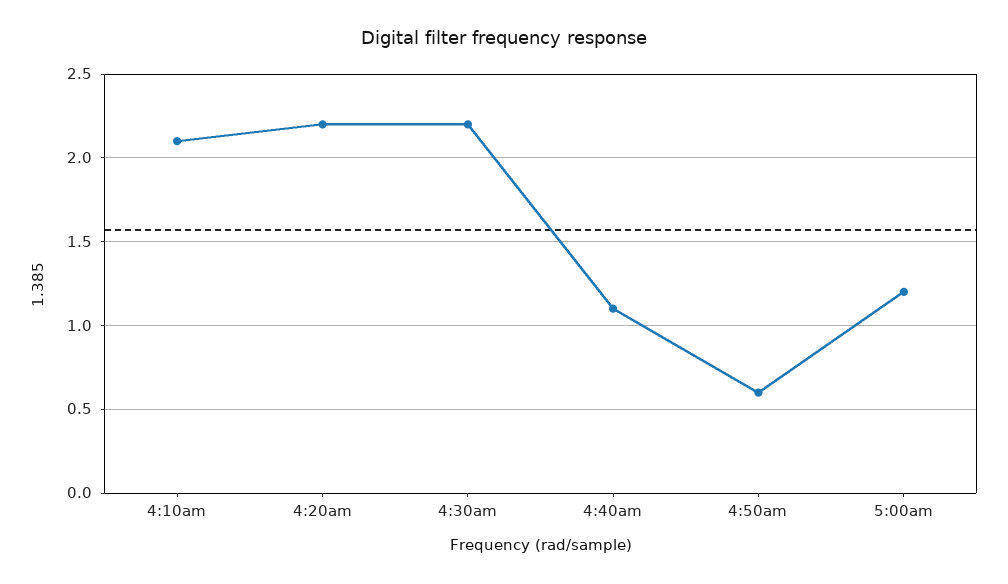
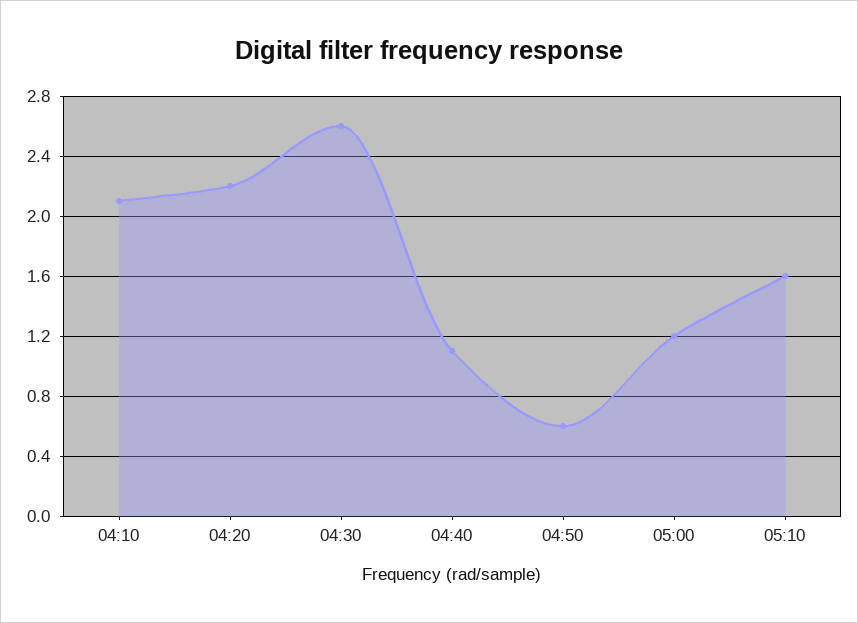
4:30am: 2.2 -> 2.6
05:10: none -> 1.6

